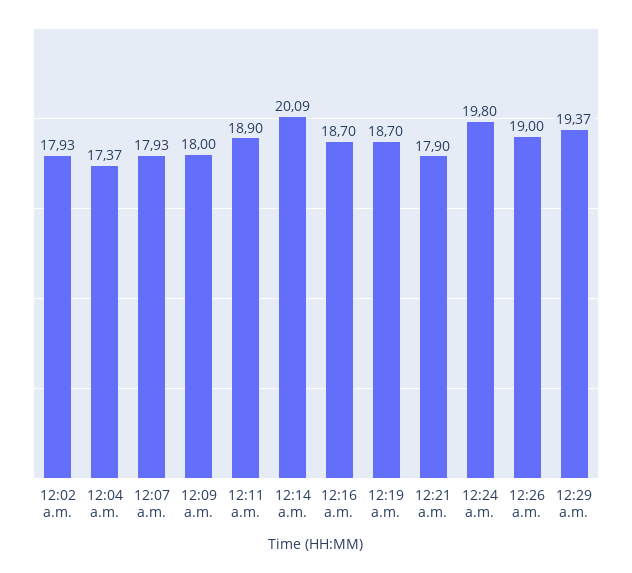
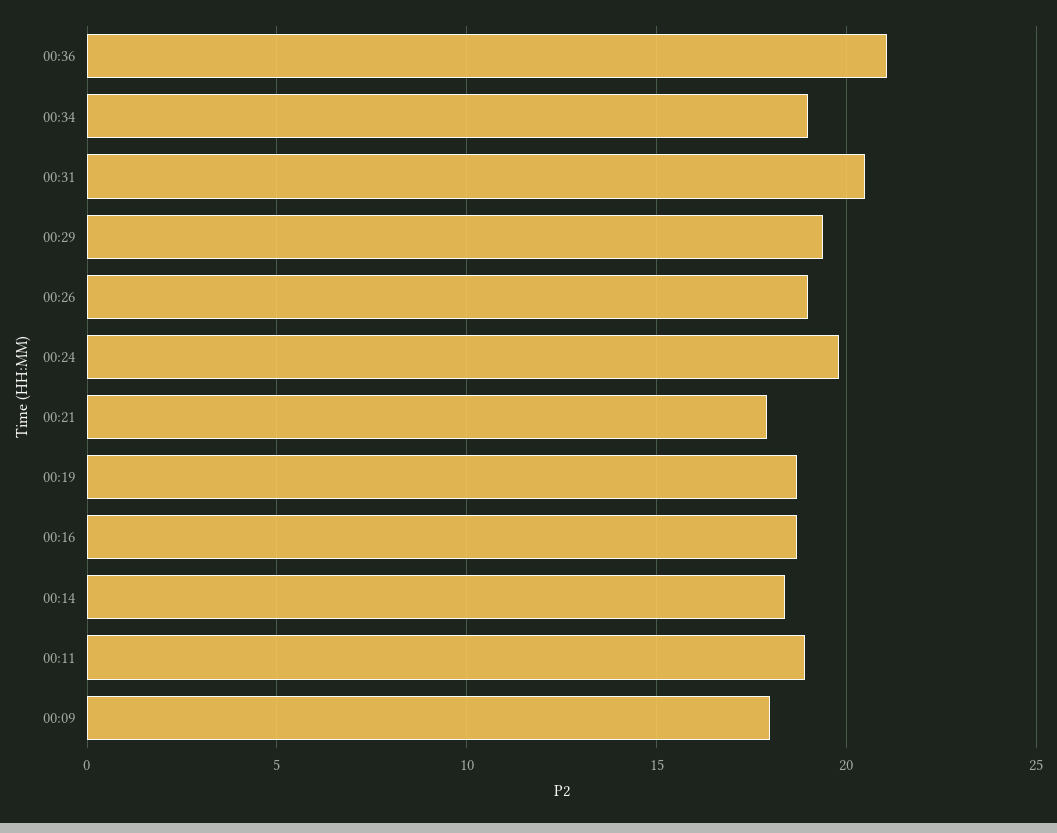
12:02 a.m.: 17.93 -> none
12:04 a.m.: 17.37 -> none
12:07 a.m.: 17.93 -> none
12:14 a.m.: 20.09 -> 18.5
00:36: none -> 21
00:34: none -> 19
00:31: none -> 20.5

